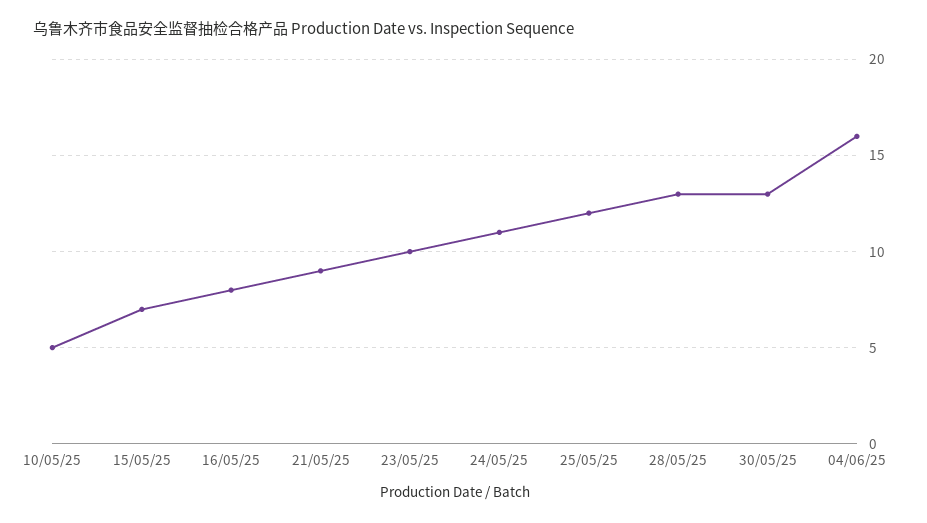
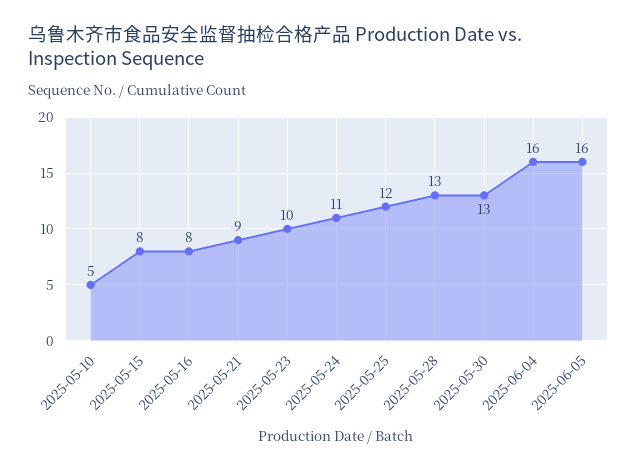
15/05/25: 7 -> 8
2025-06-05: none -> 16

